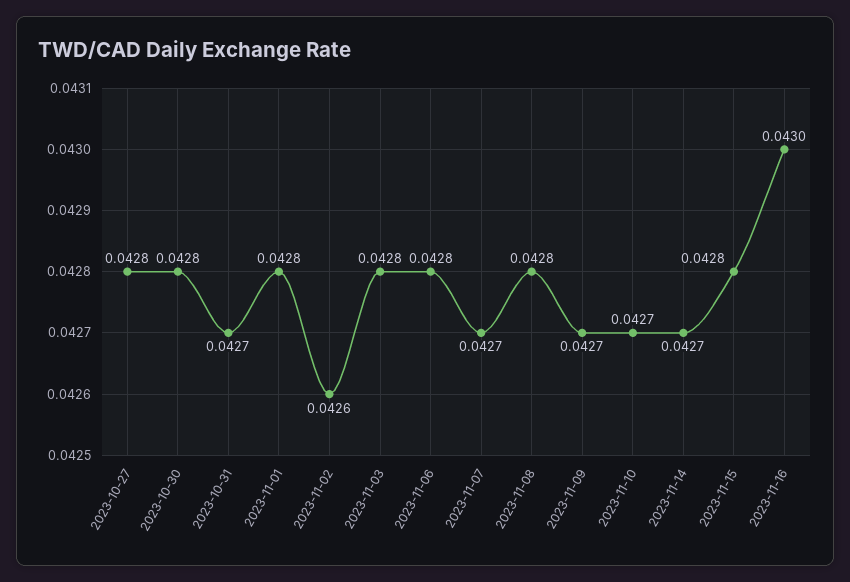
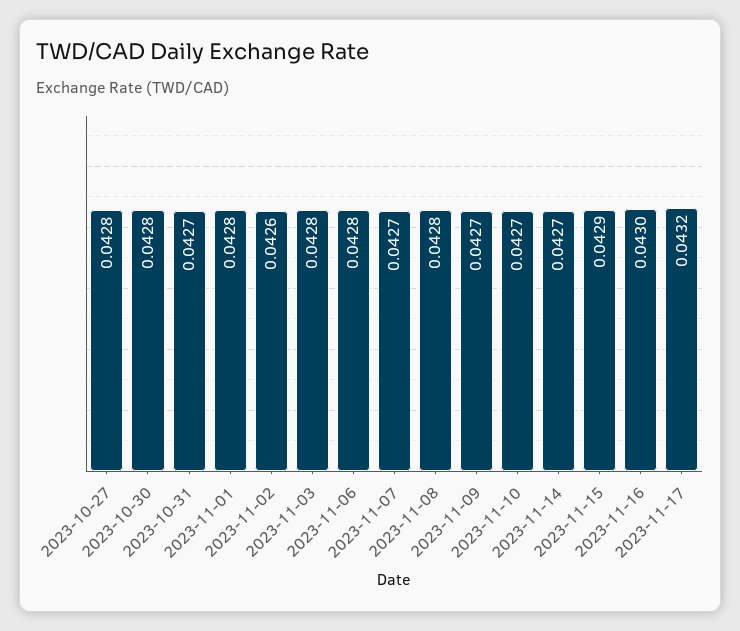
2023-11-15: 0.0428 -> 0.0429
2023-11-17: none -> 0.0432

